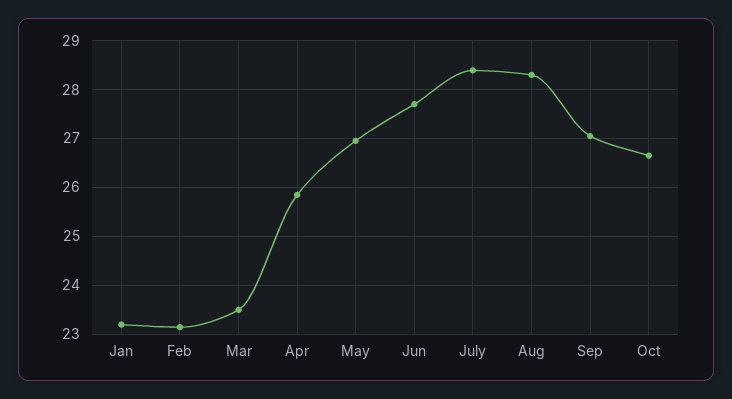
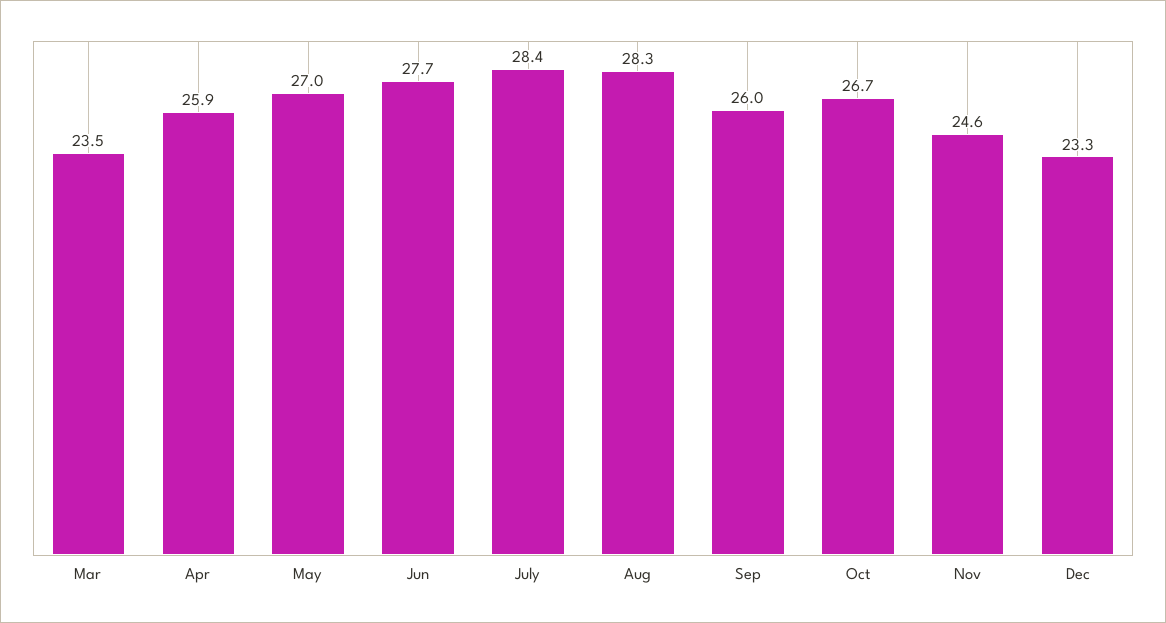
Jan: 23.2 -> none
Feb: 23.2 -> none
Sep: 27 -> 26
Nov: none -> 24.6
Dec: none -> 23.3

